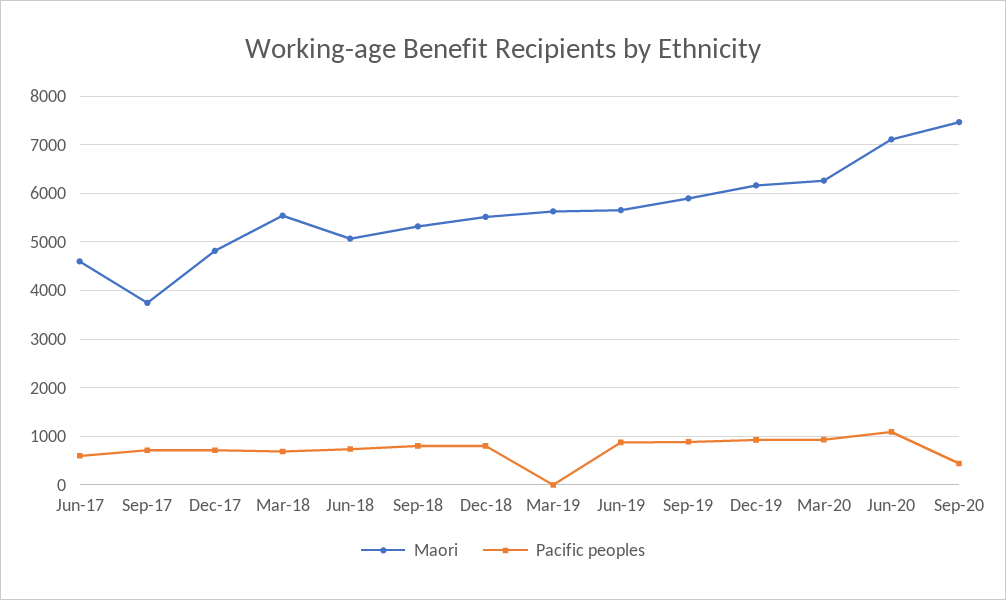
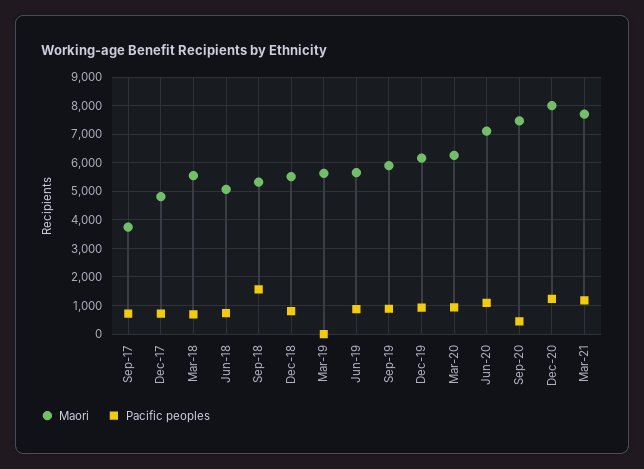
Maori, Jun-17: 4600 -> none
Pacific peoples, Jun-17: 600 -> none
Pacific peoples, Sep-18: 800 -> 1500
Maori, Dec-20: none -> 8000
Pacific peoples, Dec-20: none -> 1250
Maori, Mar-21: none -> 7750
Pacific peoples, Mar-21: none -> 1250

